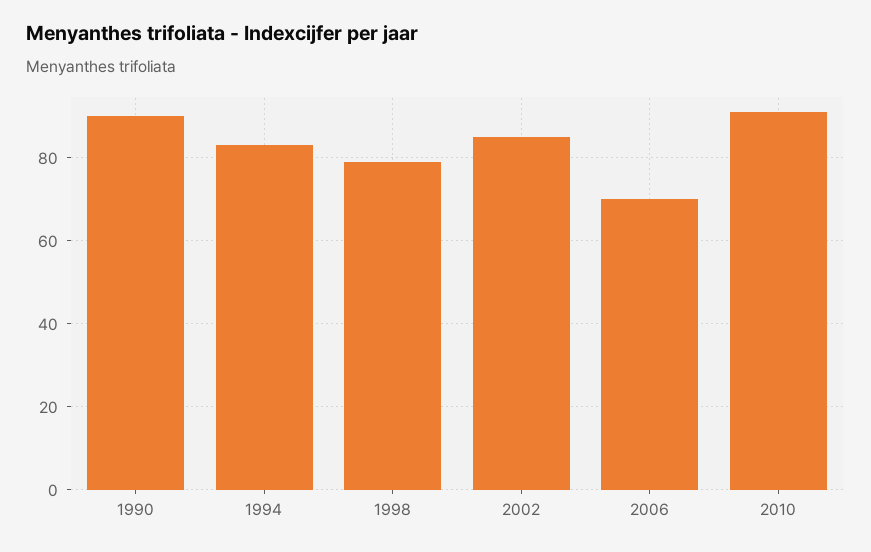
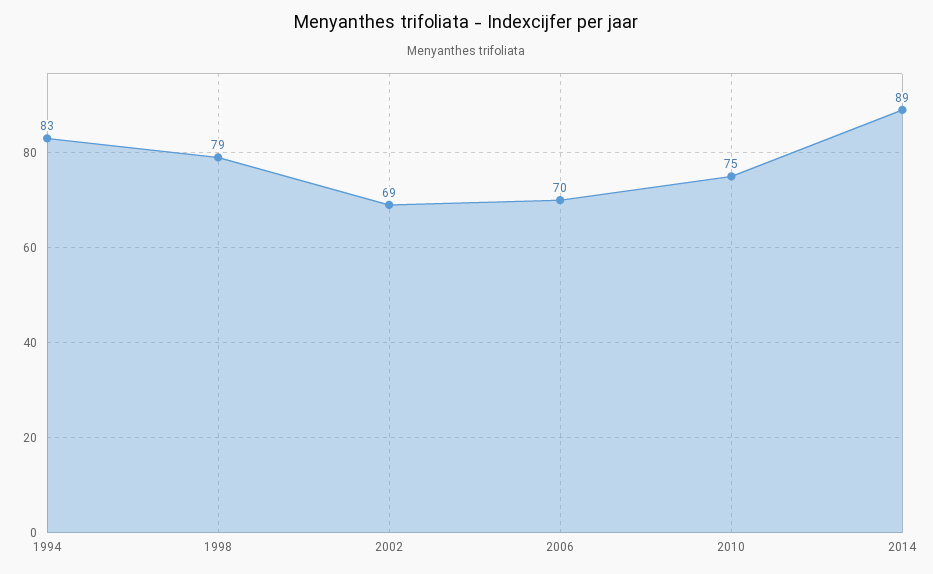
1990: 90 -> none
2002: 85 -> 69
2010: 90 -> 75
2014: none -> 89

